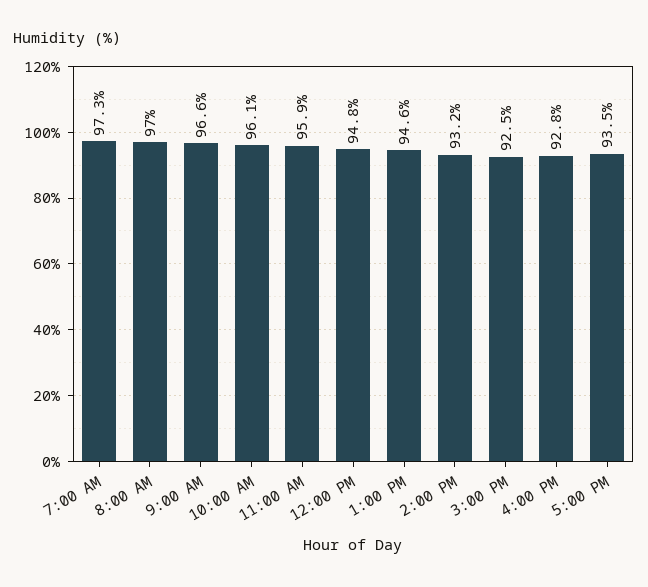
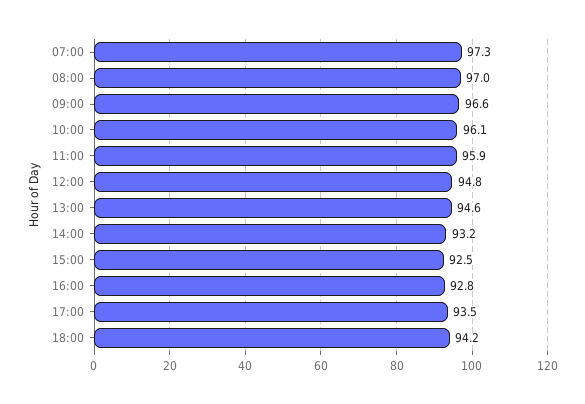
18:00: none -> 94.2

